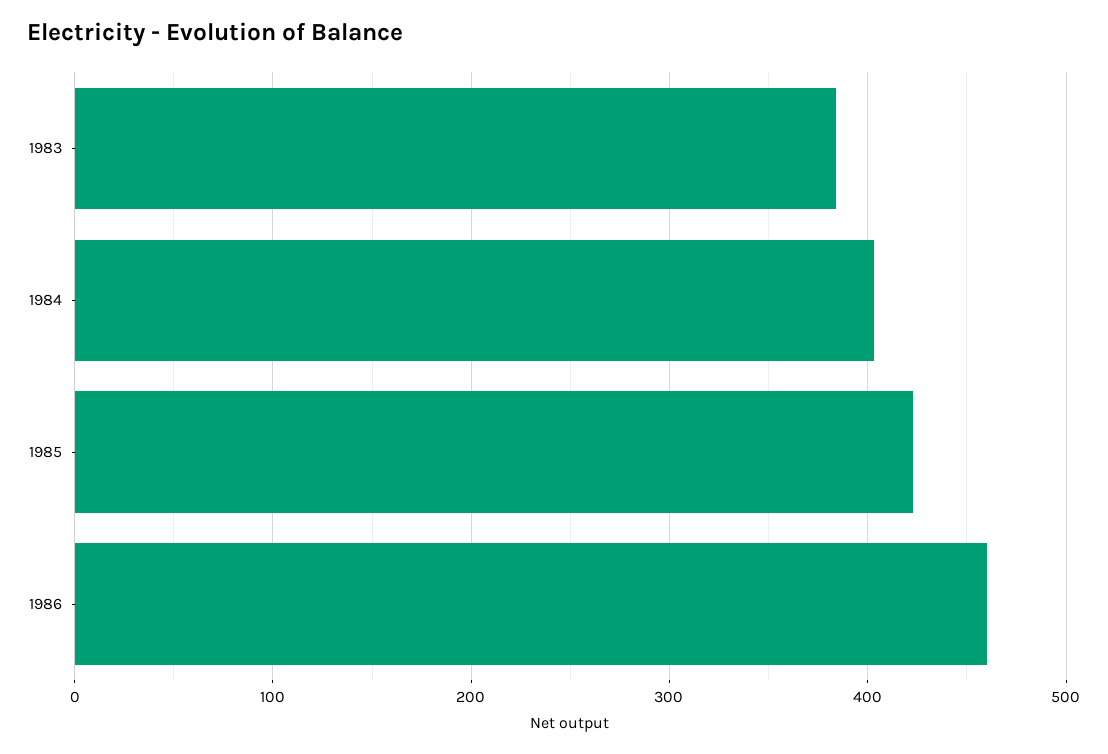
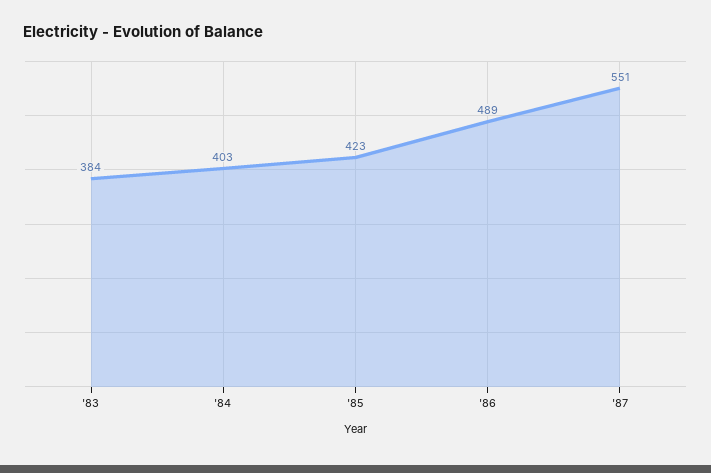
1986: 460 -> 489
'87: none -> 551

